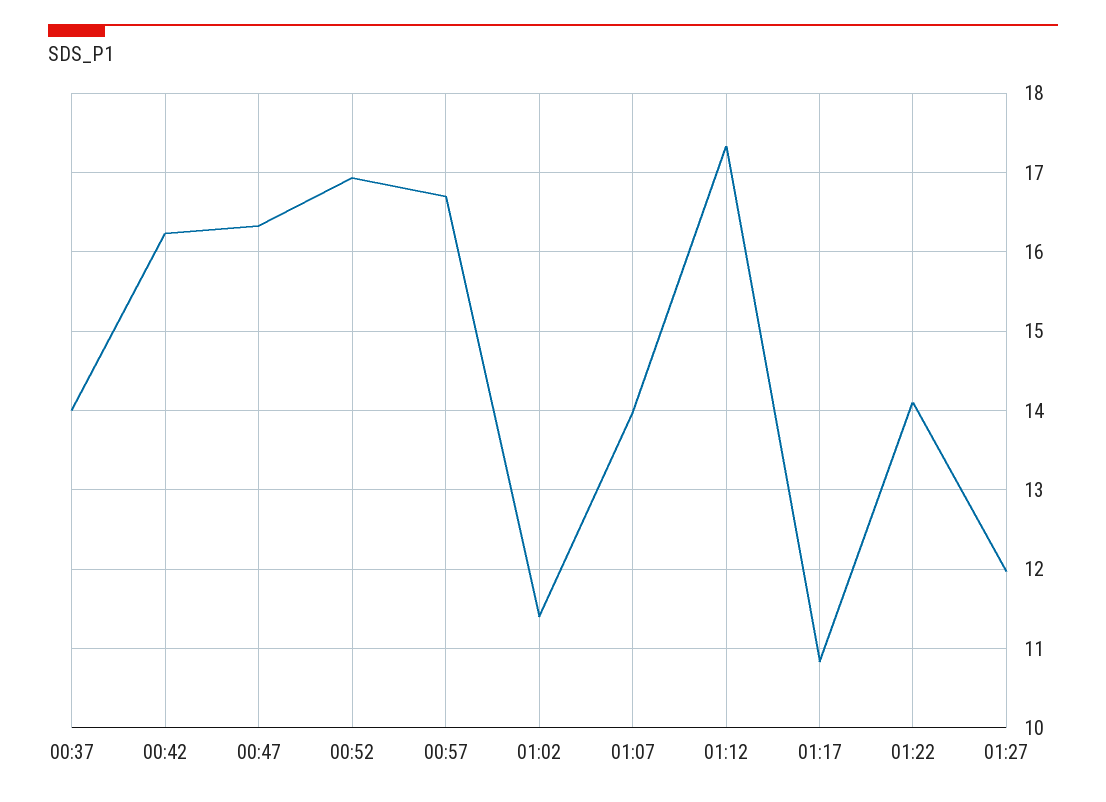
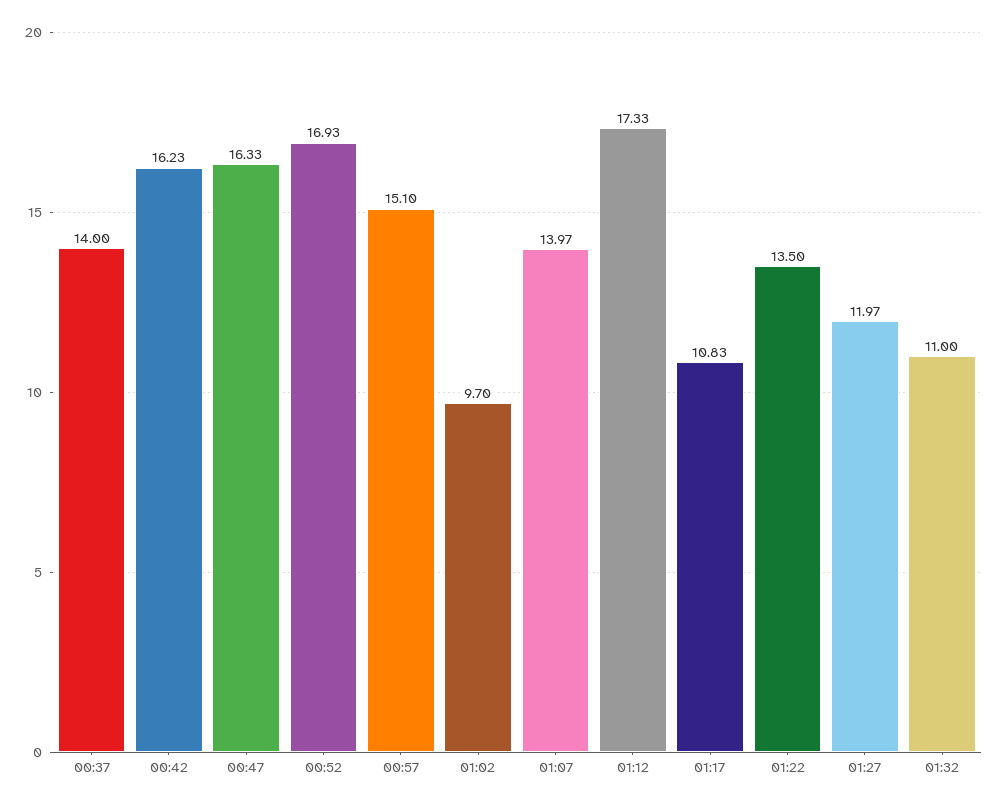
00:57: 16.7 -> 15.1
01:02: 11.4 -> 9.7
01:22: 14.1 -> 13.5
01:32: none -> 11

